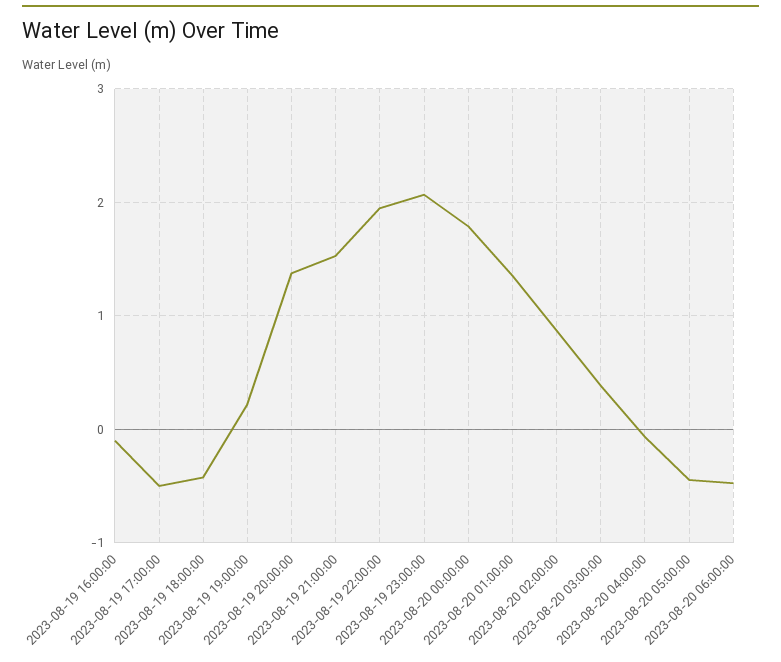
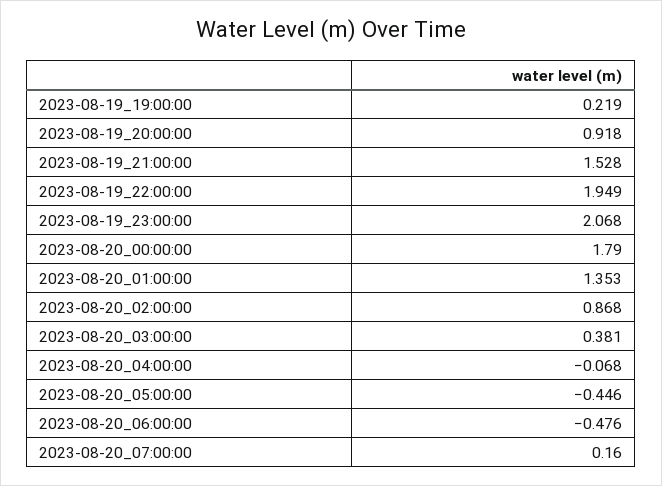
2023-08-19 16:00:00: -0.1 -> none
2023-08-19 17:00:00: -0.5 -> none
2023-08-19 18:00:00: -0.4 -> none
2023-08-19 20:00:00: 1.4 -> 0.918
2023-08-20_07:00:00: none -> 0.16

